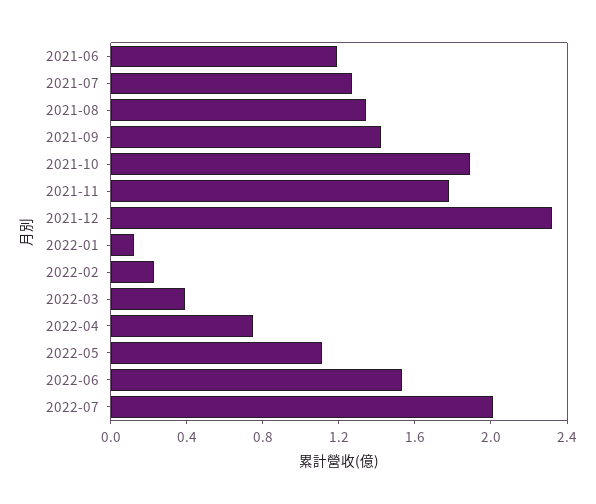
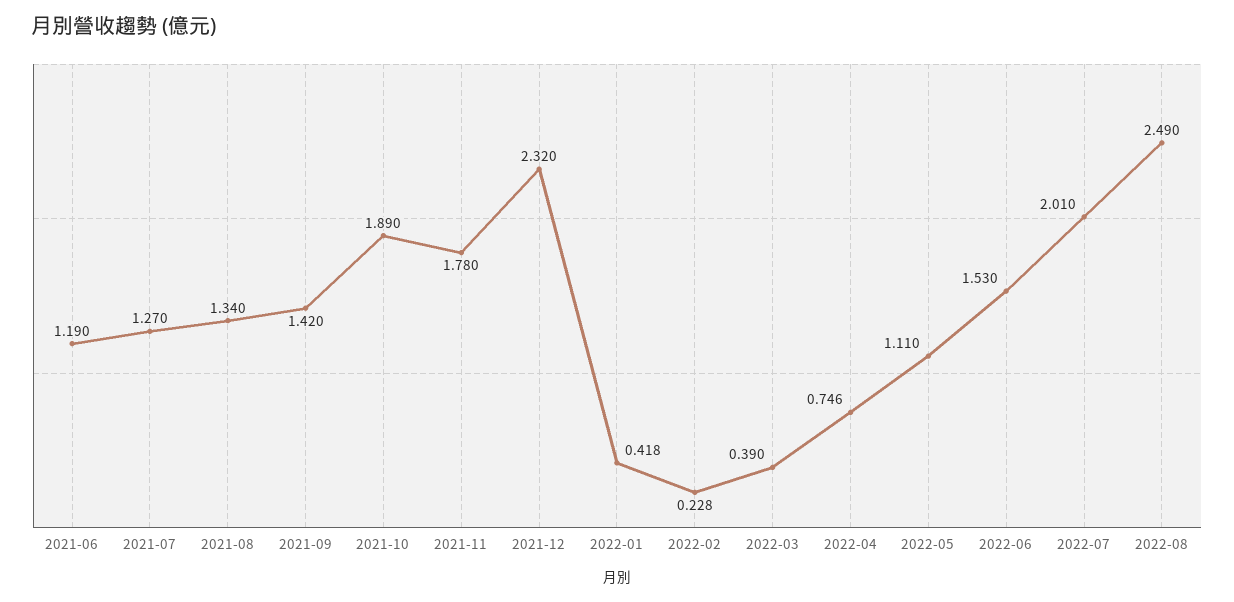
2022-01: 0.1 -> 0.418
2022-08: none -> 2.49

